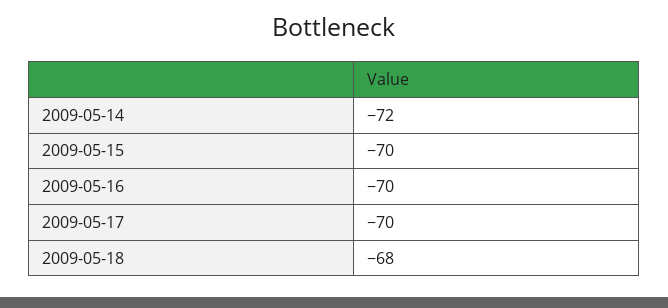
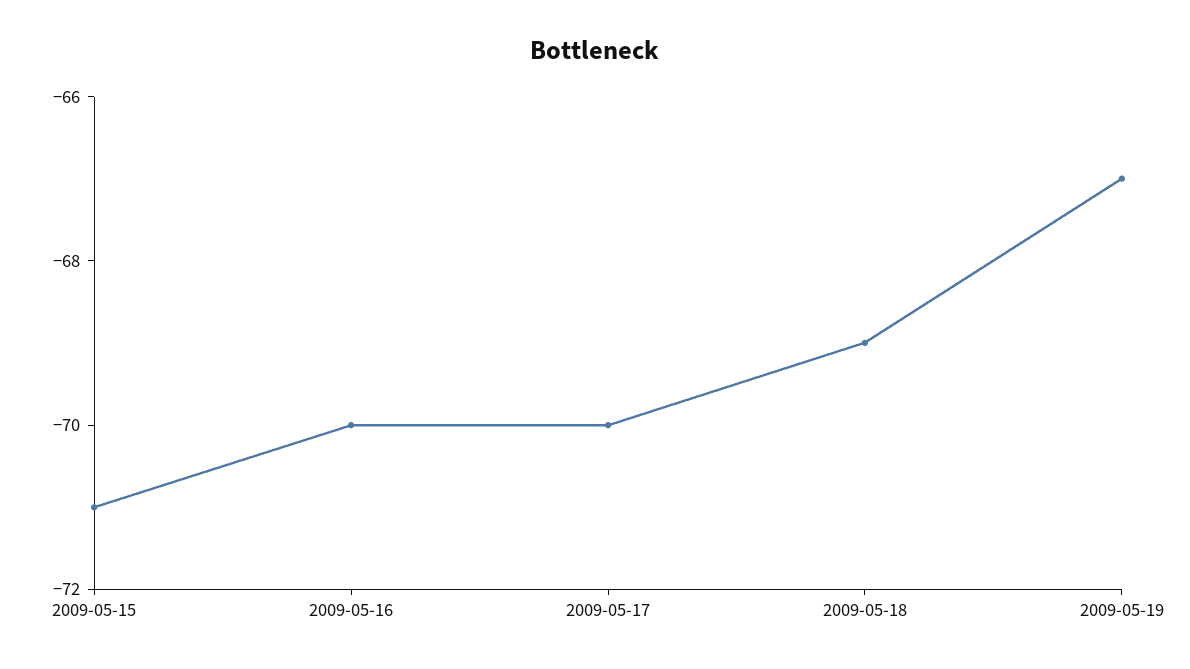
2009-05-14: -72 -> none
2009-05-15: -70 -> -71
2009-05-18: -68 -> -69
2009-05-19: none -> -67

